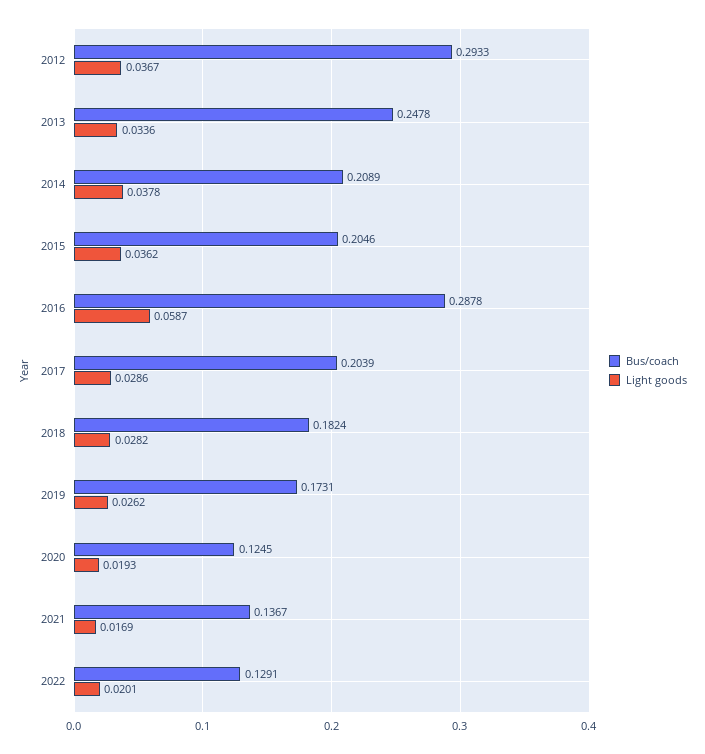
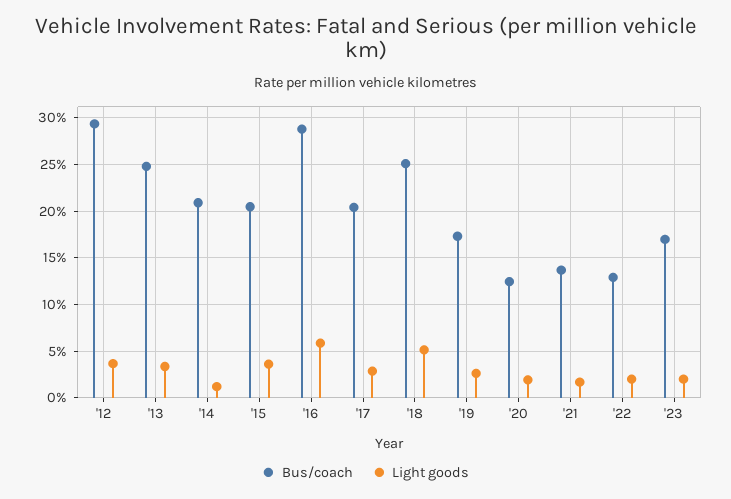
Light goods, 2014: 0.0378 -> 0.01
Bus/coach, 2018: 0.1824 -> 0.25
Light goods, 2018: 0.0282 -> 0.05
Bus/coach, '23: none -> 0.17
Light goods, '23: none -> 0.02

